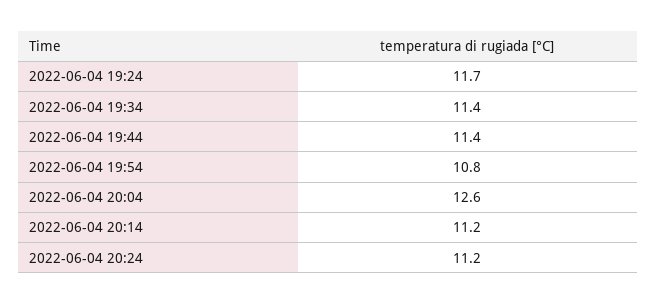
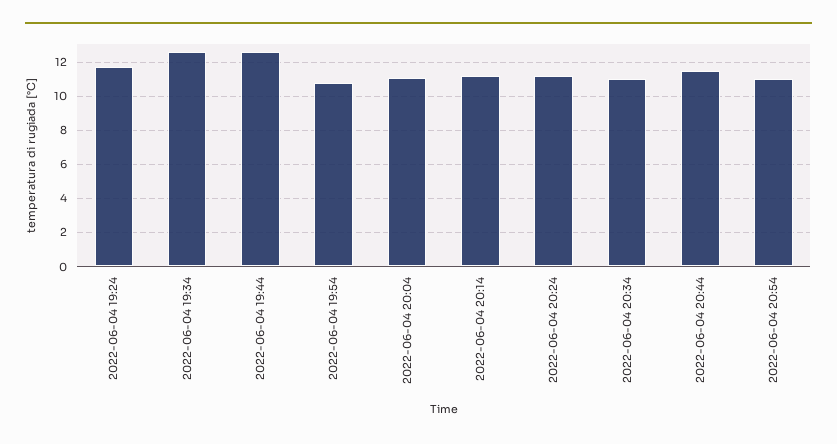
2022-06-04 19:34: 11.4 -> 12.5
2022-06-04 19:44: 11.4 -> 12.5
2022-06-04 20:04: 12.6 -> 11
2022-06-04 20:34: none -> 11
2022-06-04 20:44: none -> 11.5
2022-06-04 20:54: none -> 11

